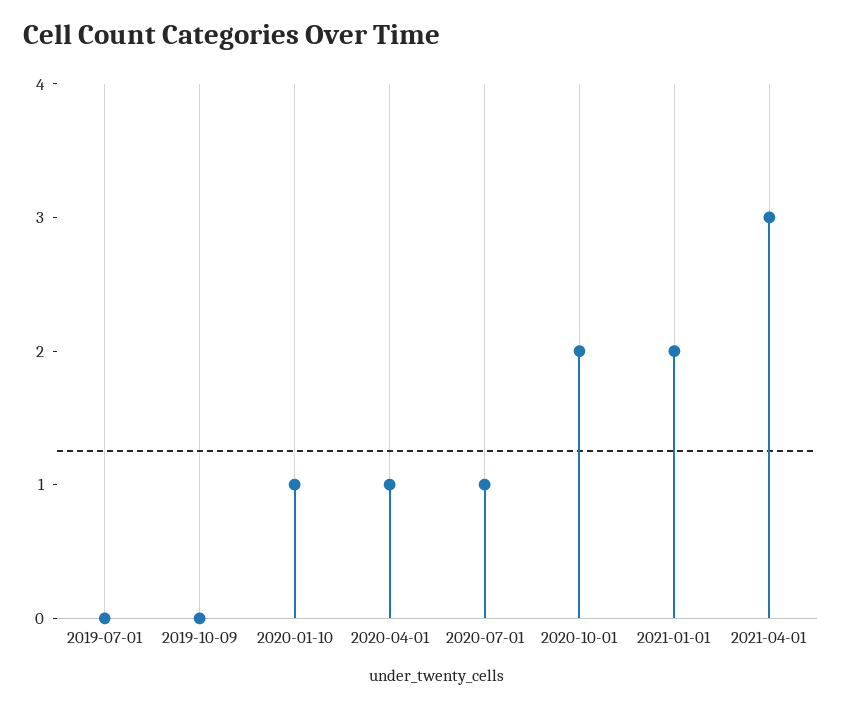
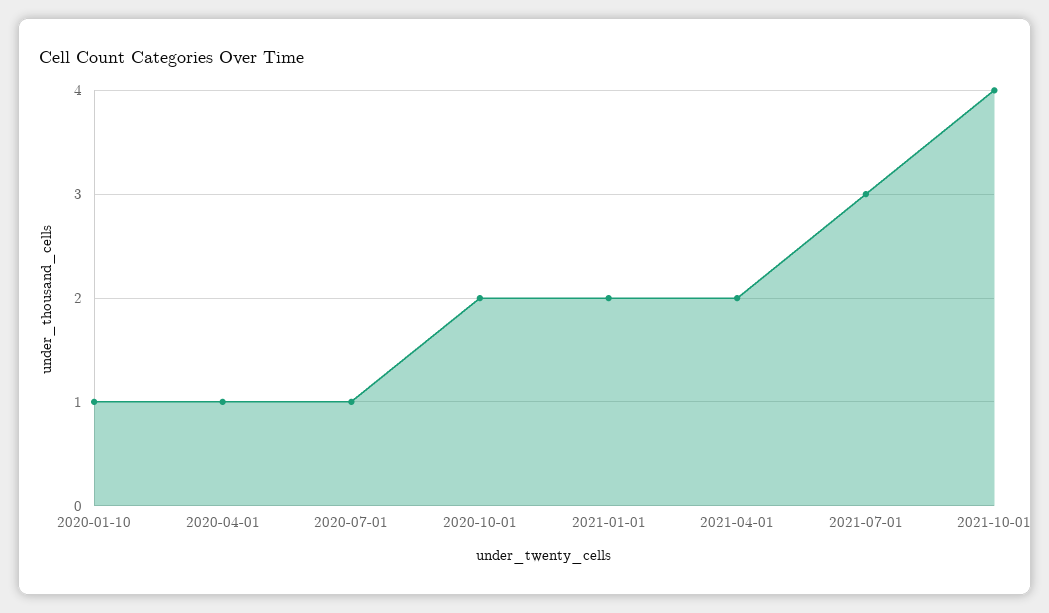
2019-07-01: 0 -> none
2019-10-09: 0 -> none
2021-04-01: 3 -> 2
2021-07-01: none -> 3
2021-10-01: none -> 4

